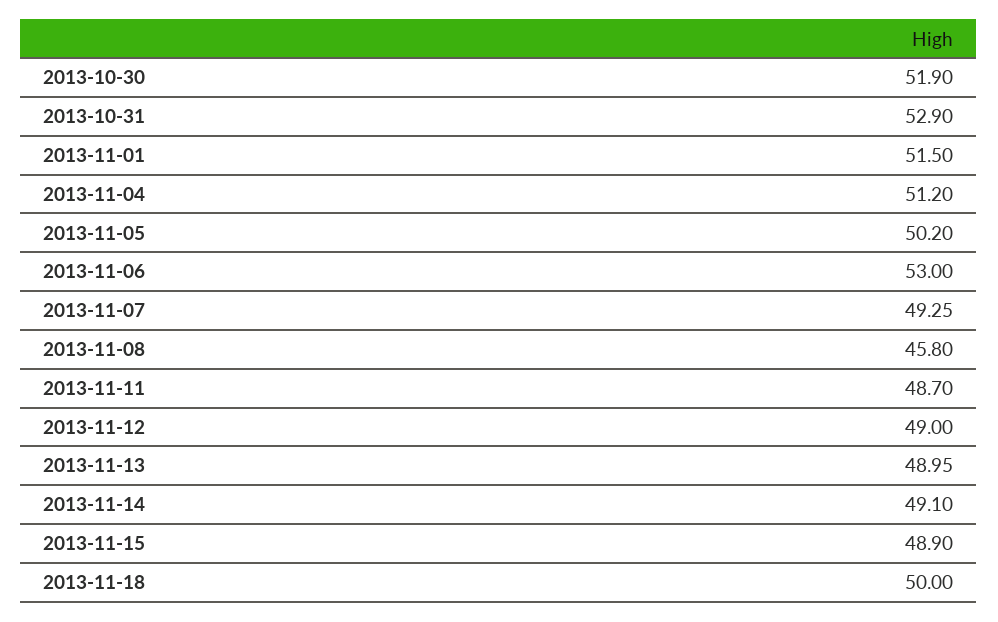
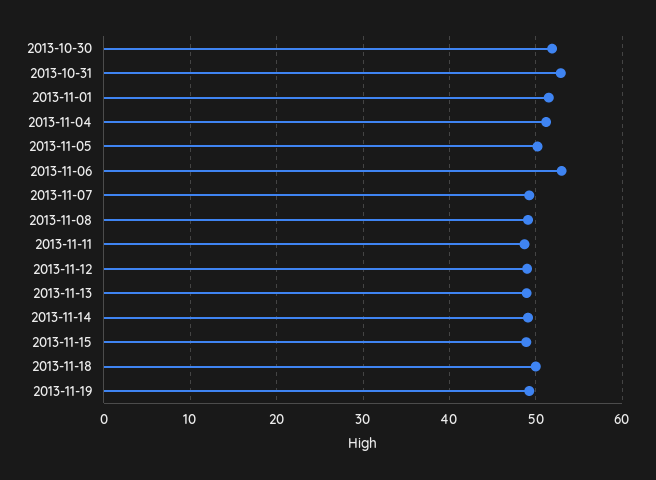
2013-11-08: 45.8 -> 49
2013-11-19: none -> 49

